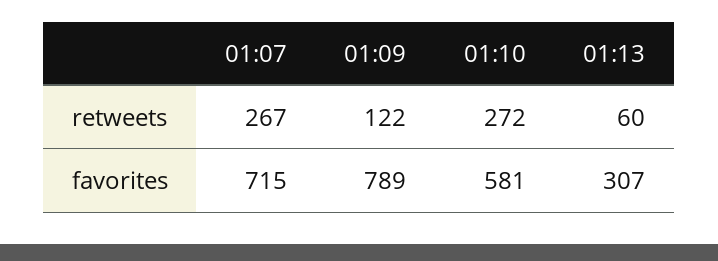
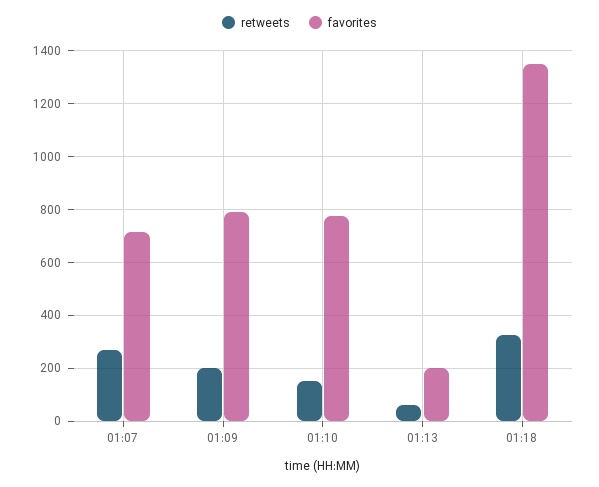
retweets, 01:09: 122 -> 200
retweets, 01:10: 272 -> 150
favorites, 01:10: 581 -> 775
favorites, 01:13: 307 -> 200
retweets, 01:18: none -> 325
favorites, 01:18: none -> 1350

